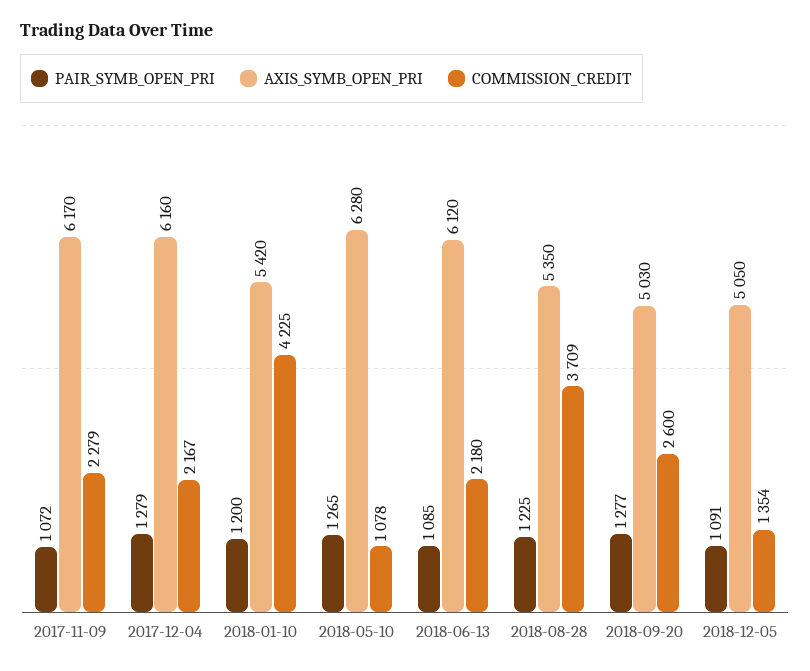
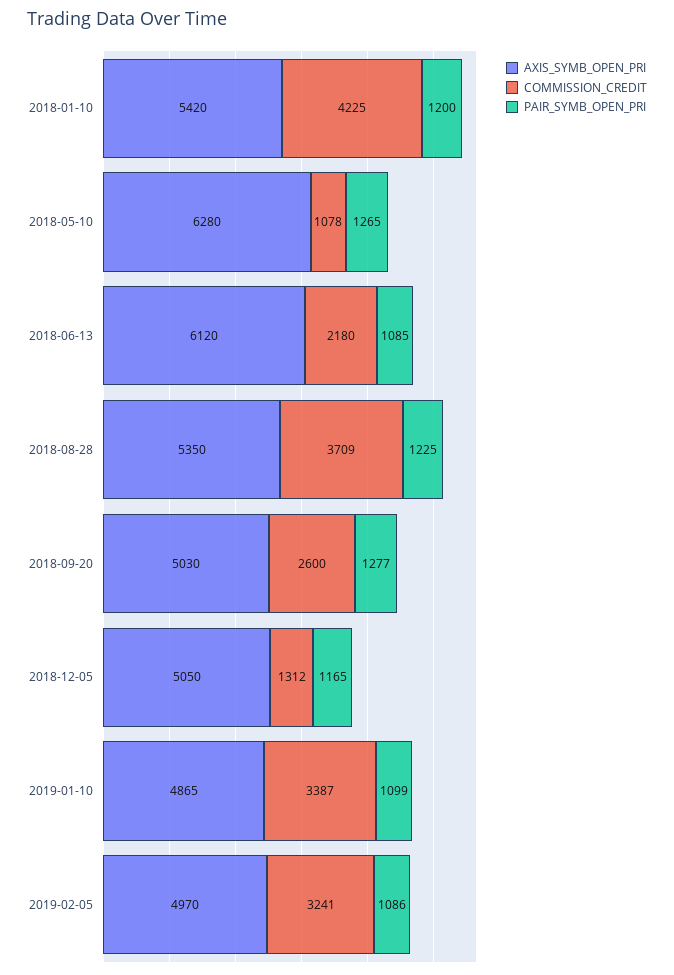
PAIR_SYMB_OPEN_PRI, 2017-11-09: 1072 -> none
AXIS_SYMB_OPEN_PRI, 2017-11-09: 6170 -> none
COMMISSION_CREDIT, 2017-11-09: 2279 -> none
PAIR_SYMB_OPEN_PRI, 2017-12-04: 1279 -> none
AXIS_SYMB_OPEN_PRI, 2017-12-04: 6160 -> none
COMMISSION_CREDIT, 2017-12-04: 2167 -> none
PAIR_SYMB_OPEN_PRI, 2018-12-05: 1091 -> 1165
COMMISSION_CREDIT, 2018-12-05: 1354 -> 1312
AXIS_SYMB_OPEN_PRI, 2019-01-10: none -> 4865
COMMISSION_CREDIT, 2019-01-10: none -> 3387
PAIR_SYMB_OPEN_PRI, 2019-01-10: none -> 1099
AXIS_SYMB_OPEN_PRI, 2019-02-05: none -> 4970
COMMISSION_CREDIT, 2019-02-05: none -> 3241
PAIR_SYMB_OPEN_PRI, 2019-02-05: none -> 1086

